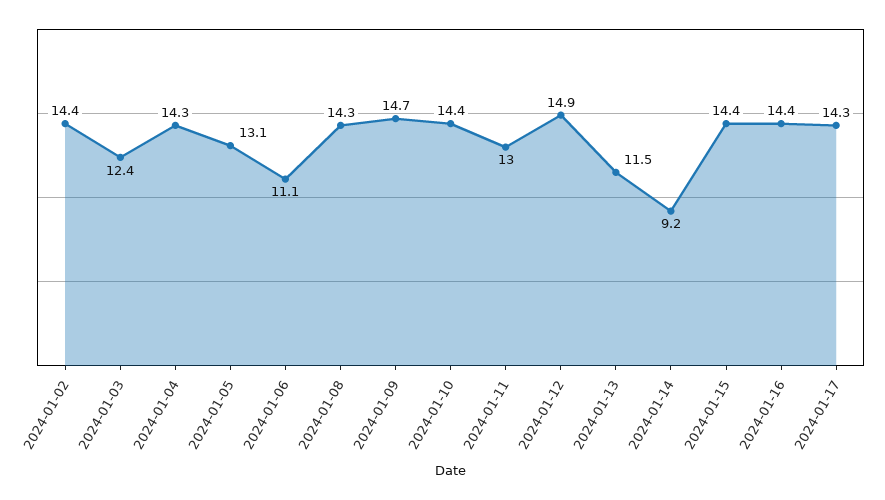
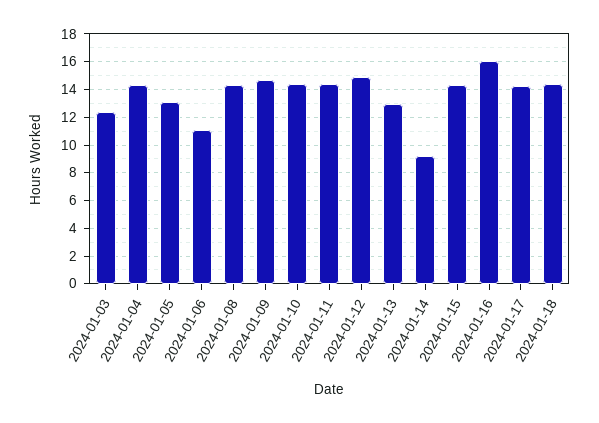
2024-01-02: 14.4 -> none
2024-01-11: 13 -> 14.5
2024-01-13: 11.5 -> 13
2024-01-16: 14.4 -> 16
2024-01-18: none -> 14.5

